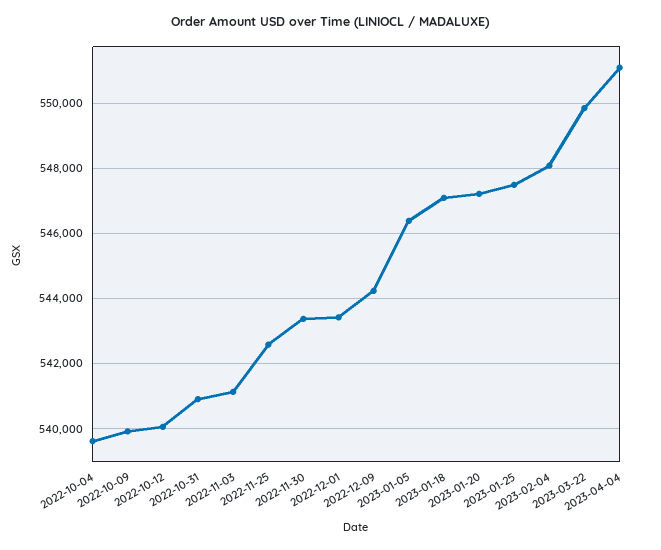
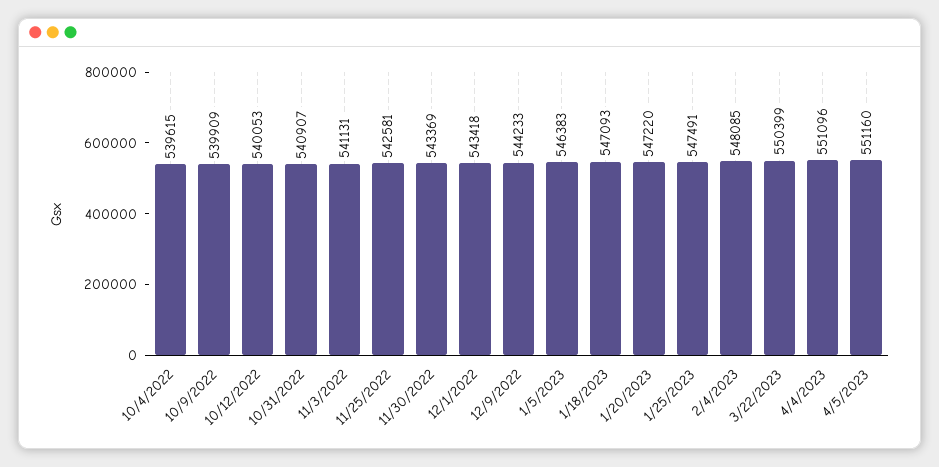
2023-03-22: 549800 -> 550399
4/5/2023: none -> 551160

